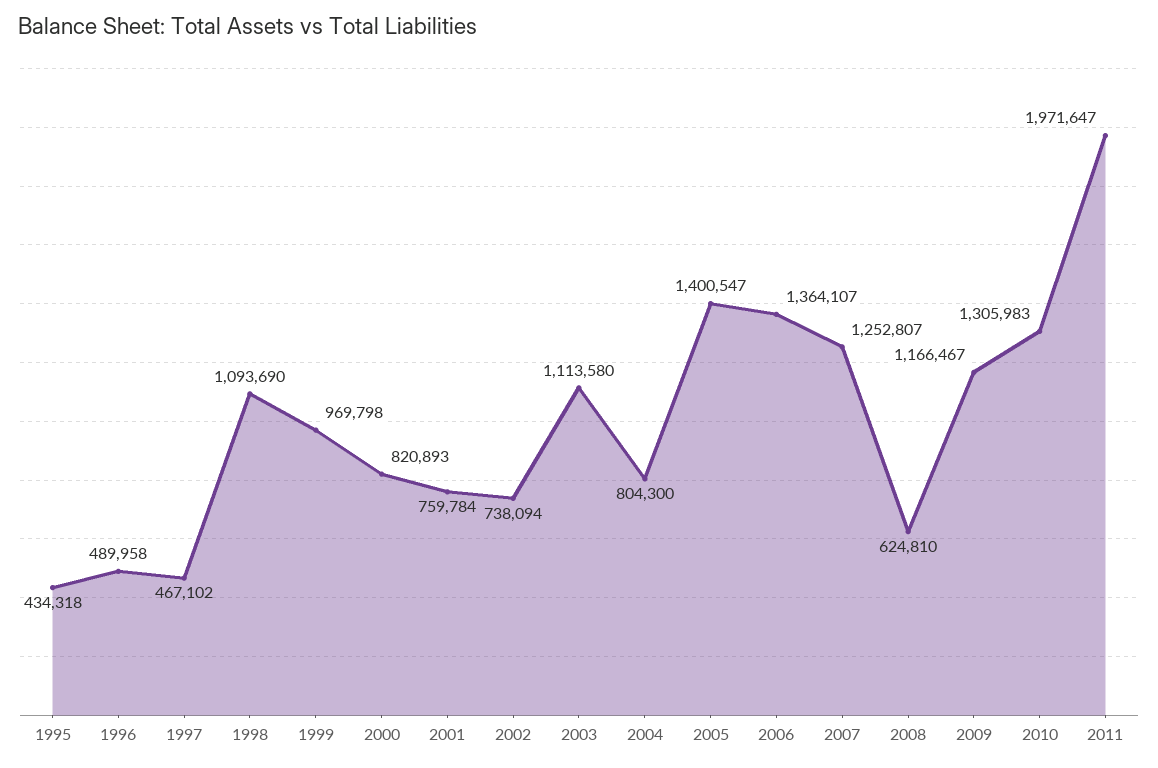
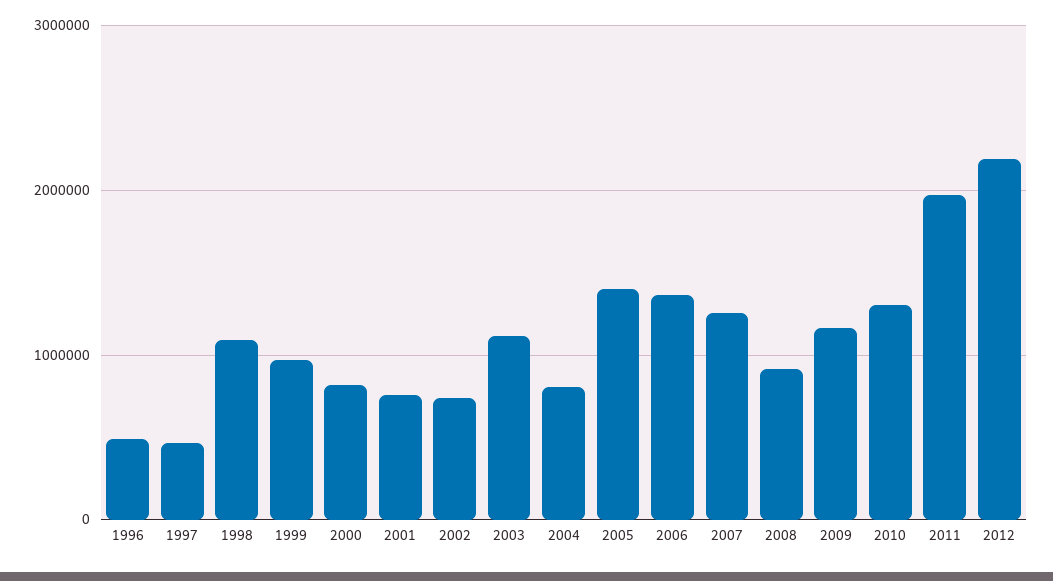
1995: 434318 -> none
2008: 624810 -> 900000
2012: none -> 2200000

